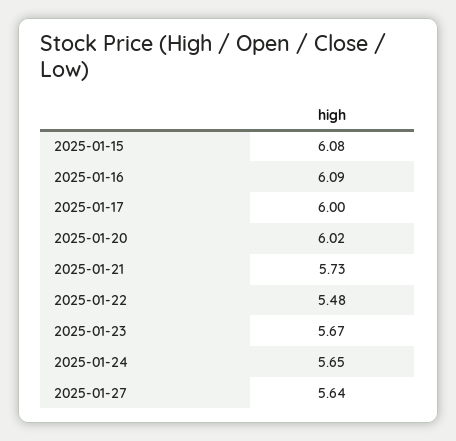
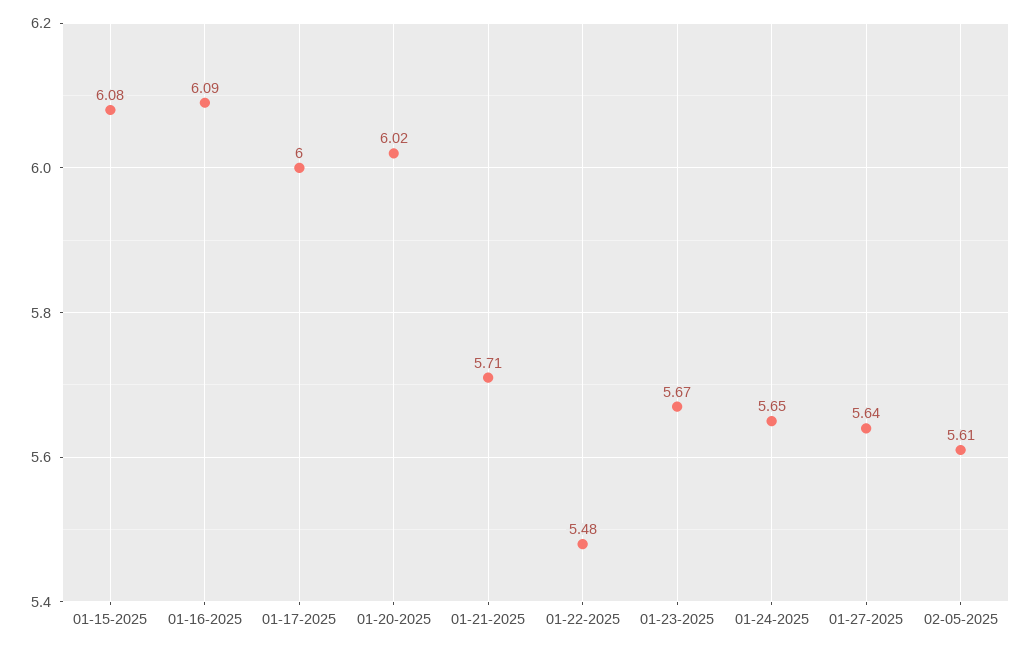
2025-01-21: 5.73 -> 5.71
02-05-2025: none -> 5.61

